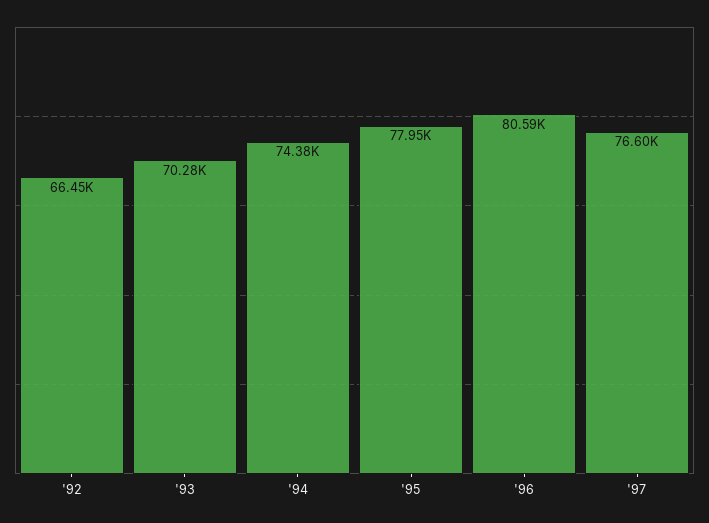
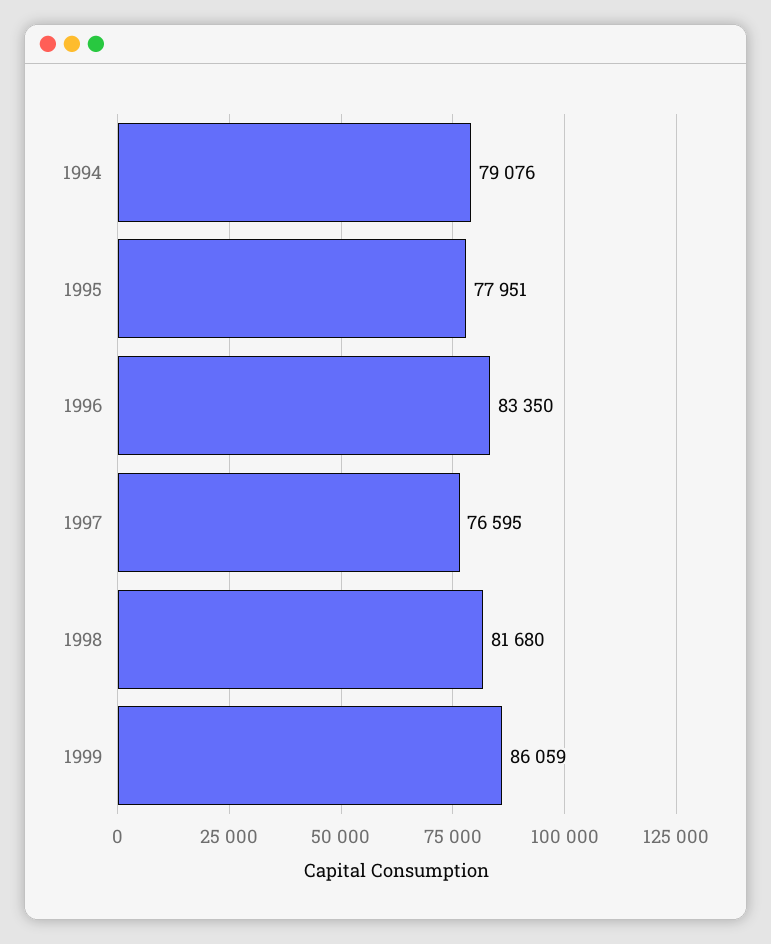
'92: 66450 -> none
'93: 70280 -> none
'94: 74380 -> 79076
'96: 80590 -> 83350
1998: none -> 81680
1999: none -> 86059

